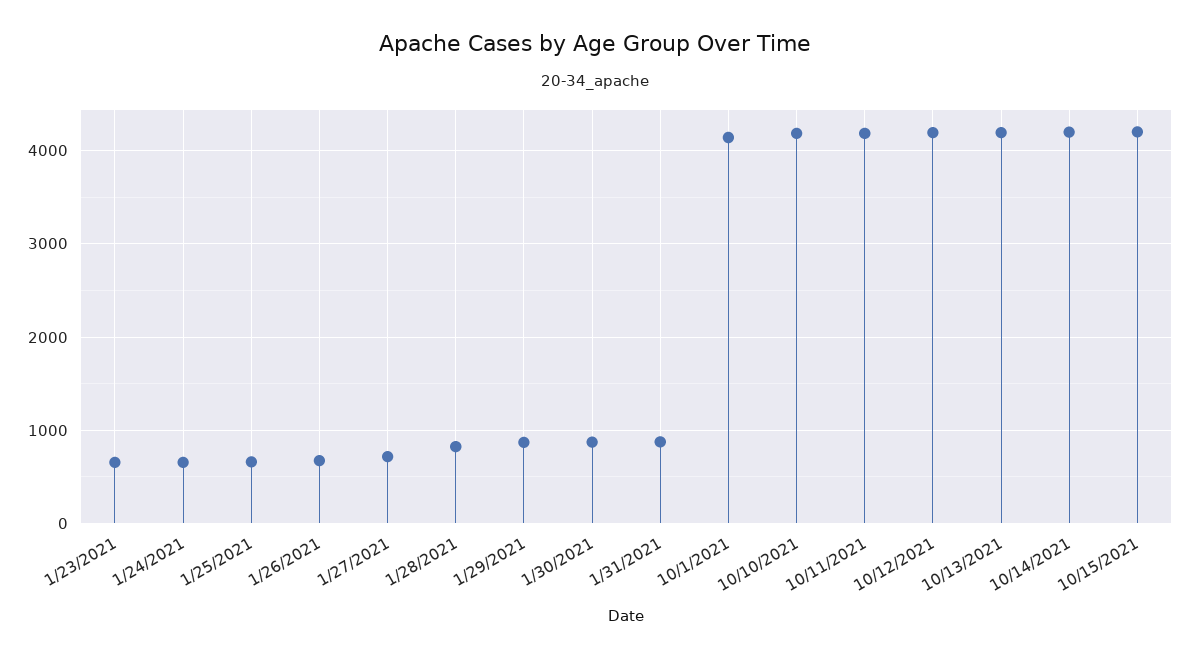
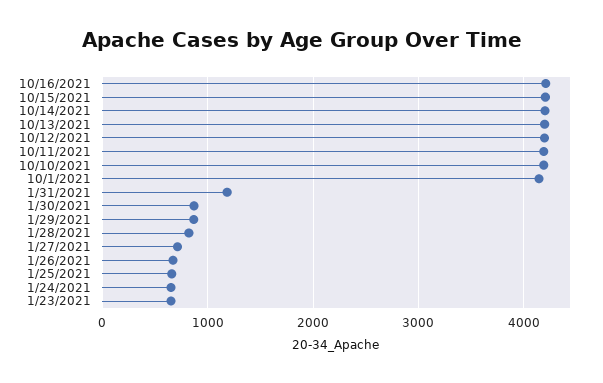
1/31/2021: 900 -> 1200
10/16/2021: none -> 4200

